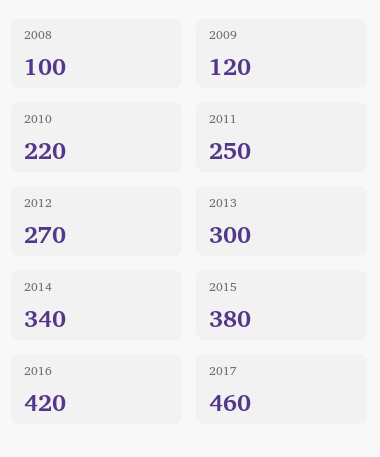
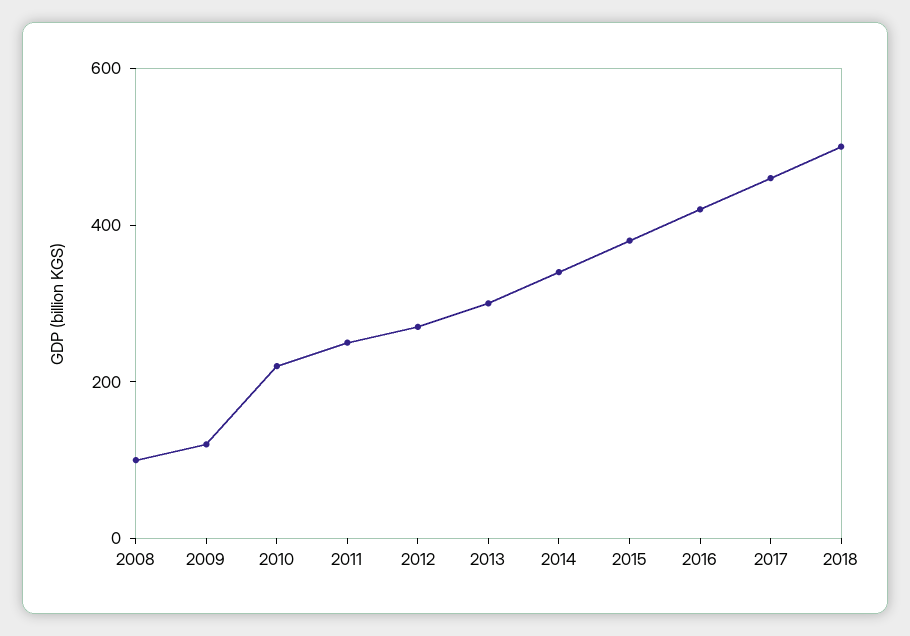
2018: none -> 500

